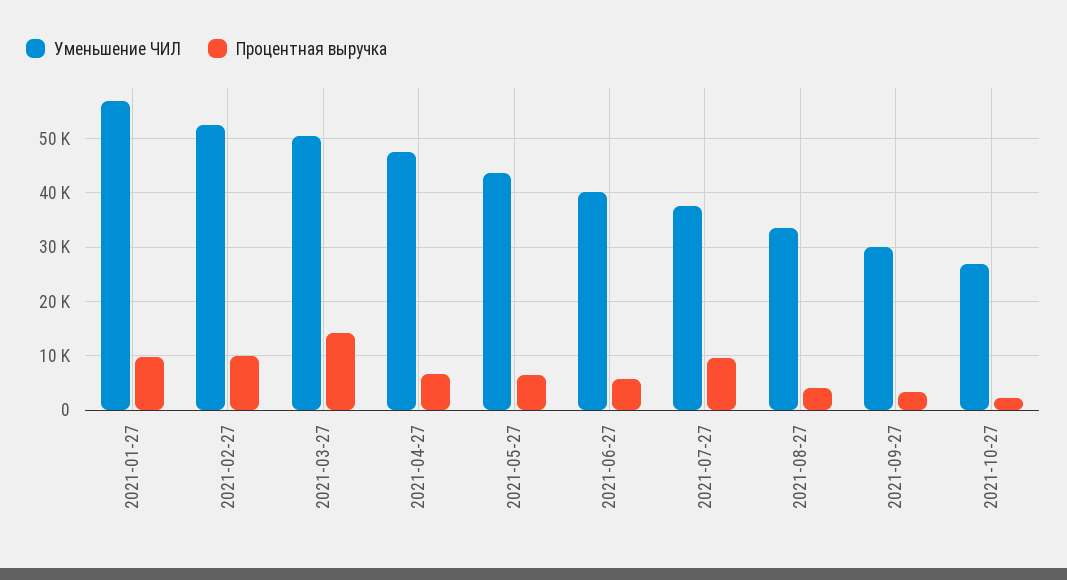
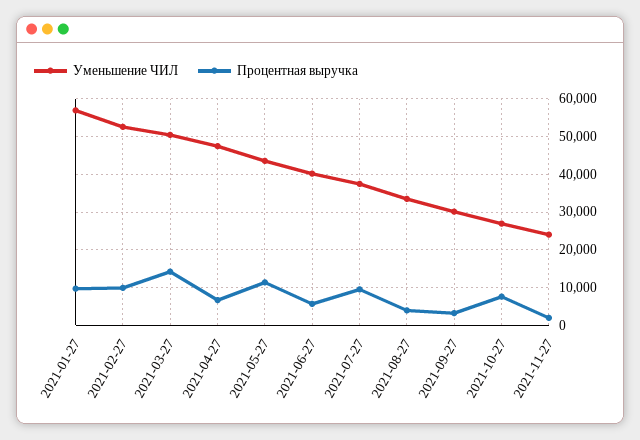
Процентная выручка, 2021-05-27: 6000 -> 12000
Процентная выручка, 2021-10-27: 2000 -> 8000
Уменьшение ЧИЛ, 2021-11-27: none -> 24000
Процентная выручка, 2021-11-27: none -> 2000

